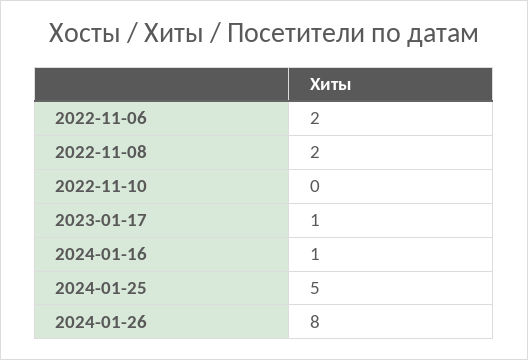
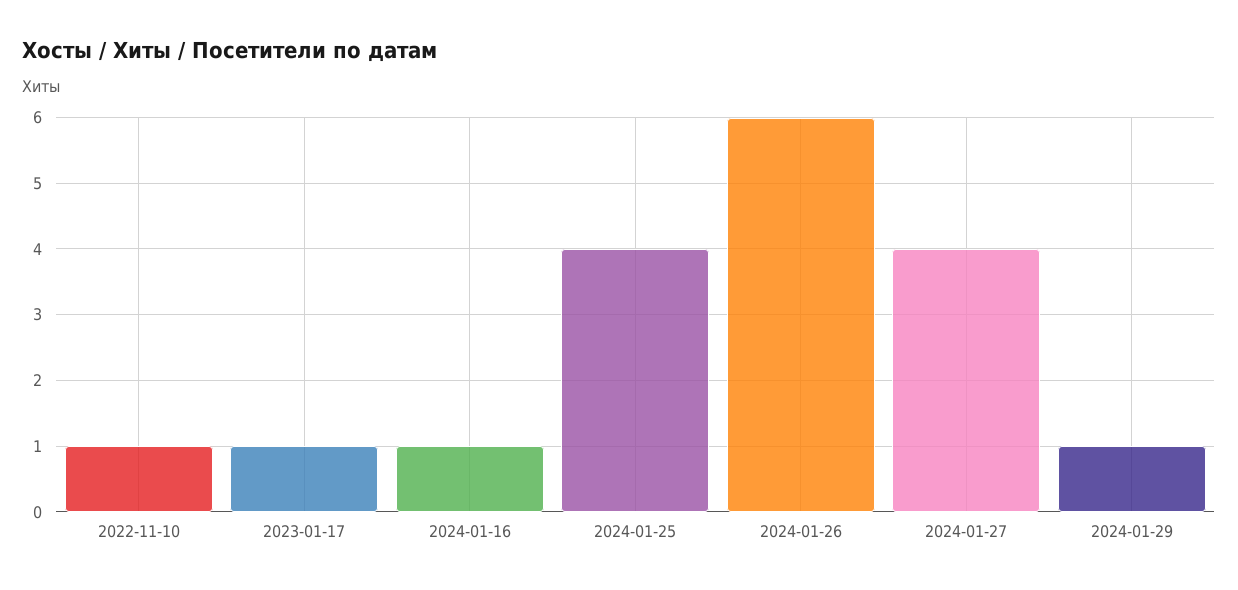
2022-11-06: 2 -> none
2022-11-08: 2 -> none
2022-11-10: 0 -> 1
2024-01-25: 5 -> 4
2024-01-26: 8 -> 6
2024-01-27: none -> 4
2024-01-29: none -> 1

